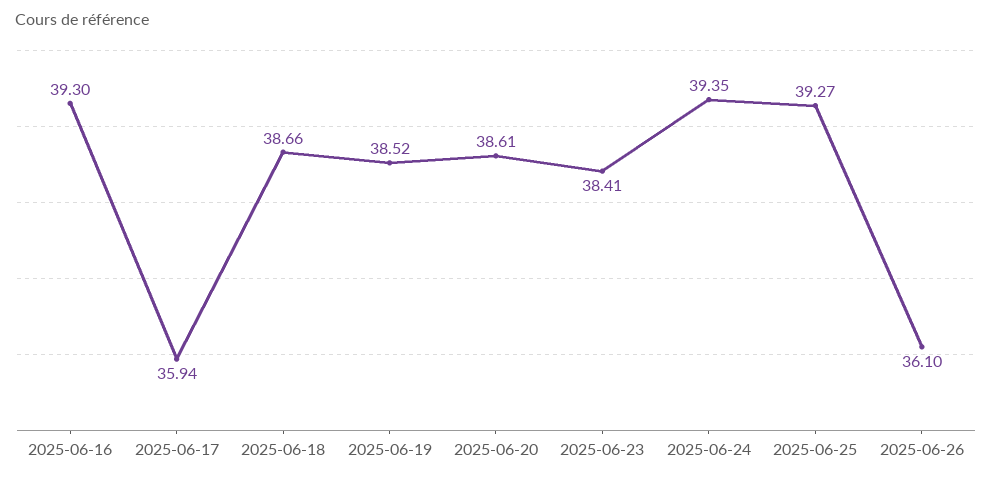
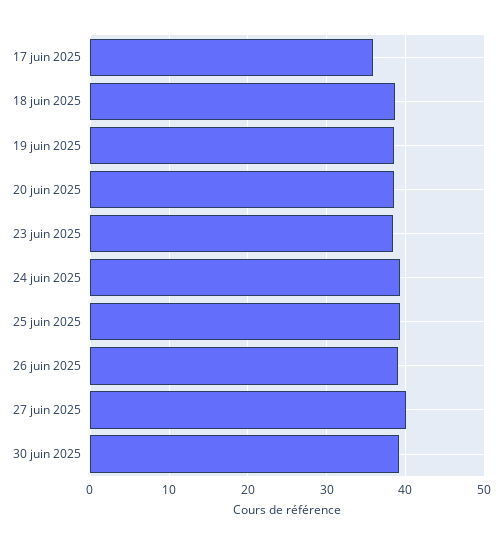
2025-06-16: 39.3 -> none
2025-06-26: 36.1 -> 39
27 juin 2025: none -> 40
30 juin 2025: none -> 39

